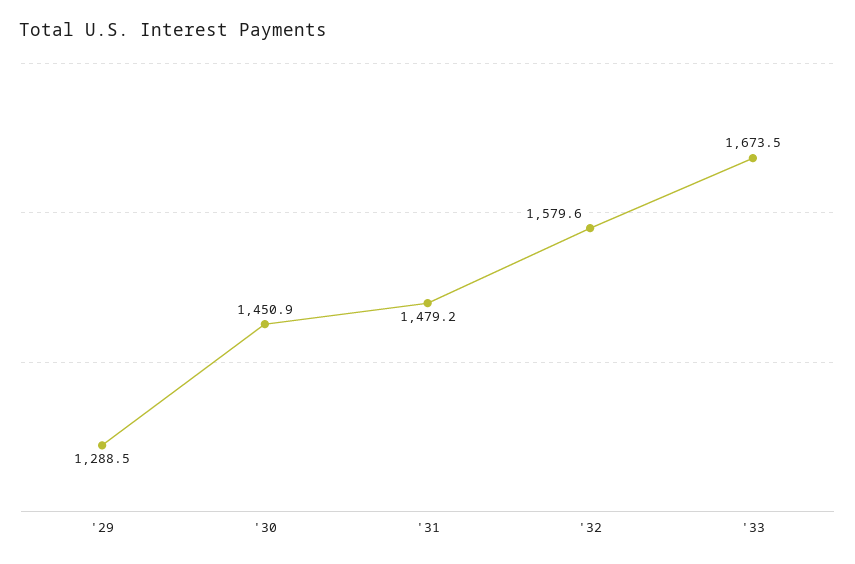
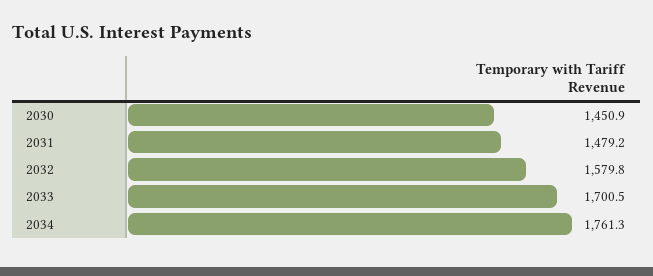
'29: 1288.5 -> none
'32: 1579.6 -> 1579.8
'33: 1673.5 -> 1700.5
2034: none -> 1761.3

